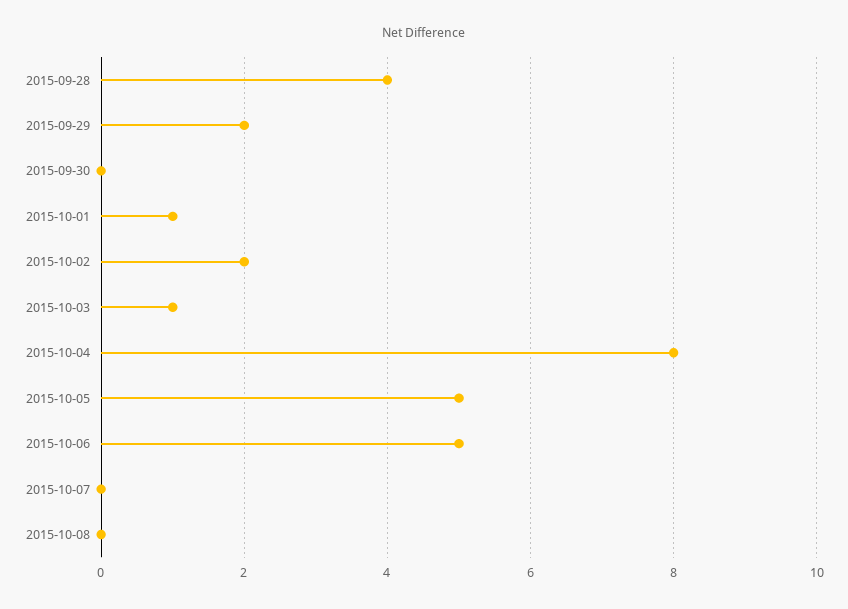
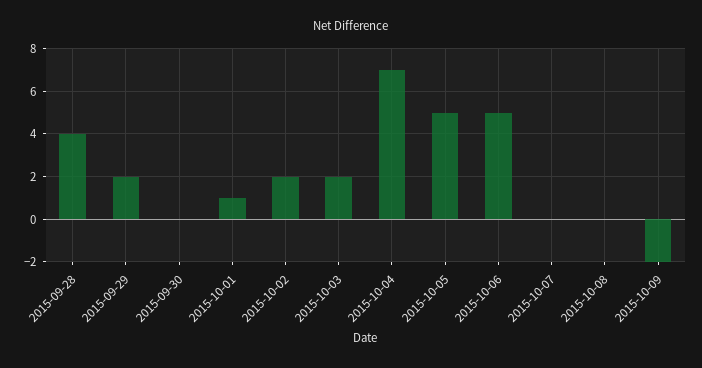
2015-10-03: 1 -> 2
2015-10-04: 8 -> 7
2015-10-09: none -> -2

